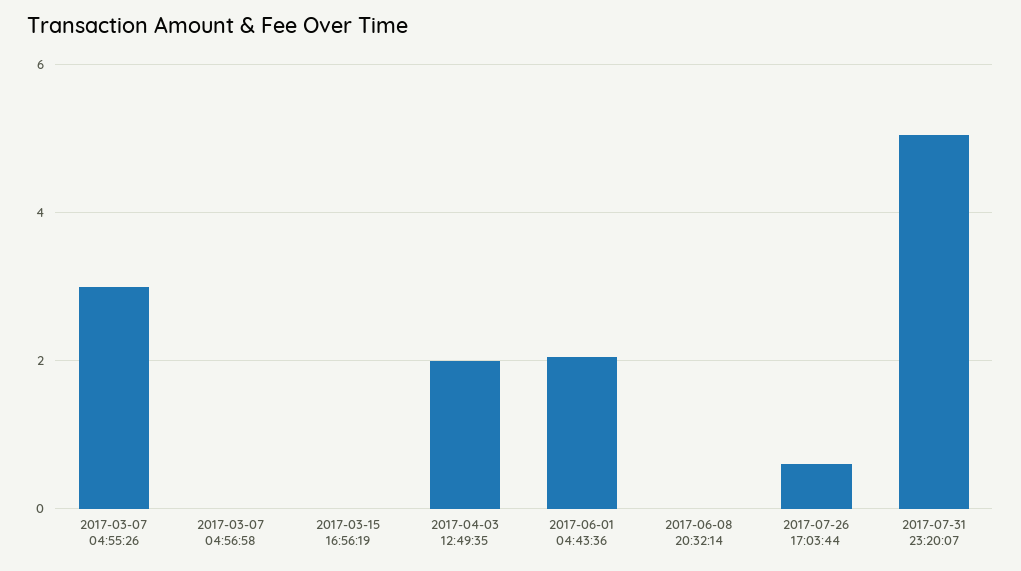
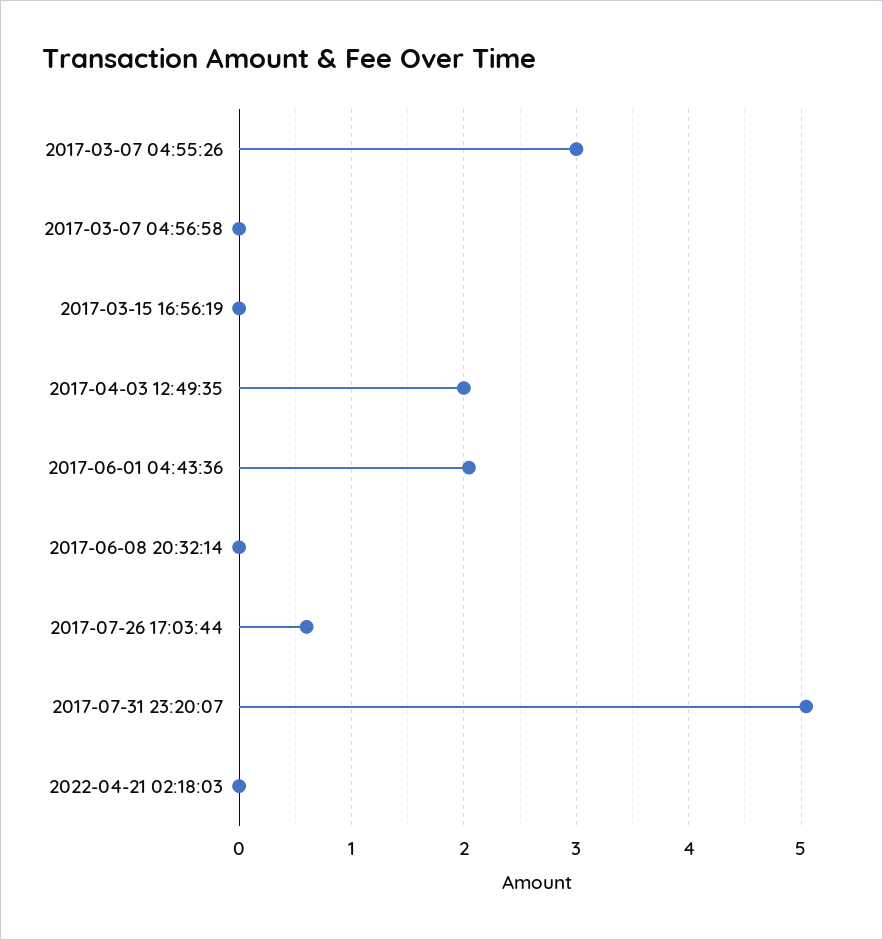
2022-04-21 02:18:03: none -> 0

